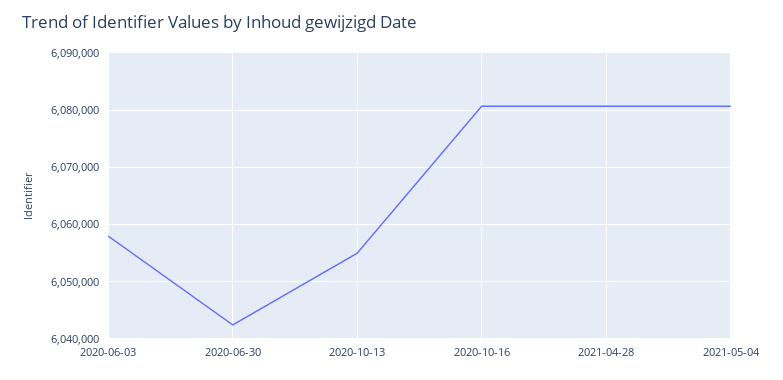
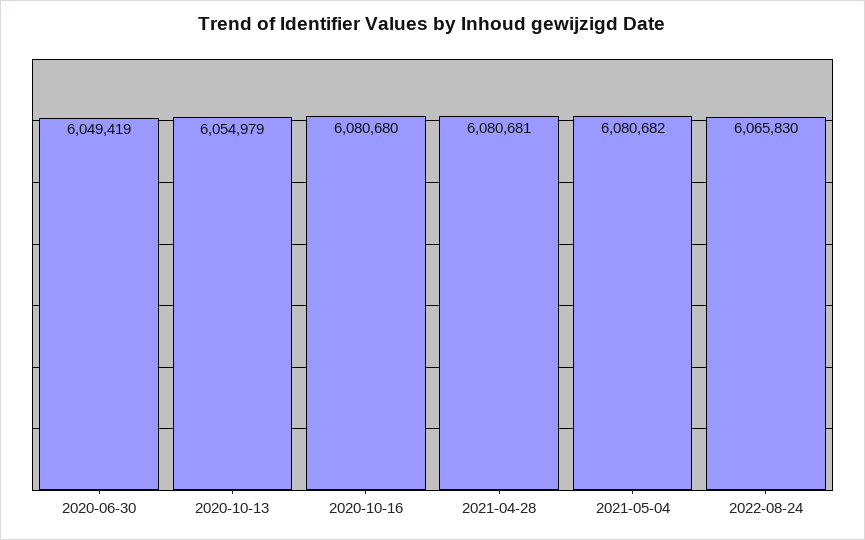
2020-06-03: 6058000 -> none
2020-06-30: 6042000 -> 6049419
2022-08-24: none -> 6065830

